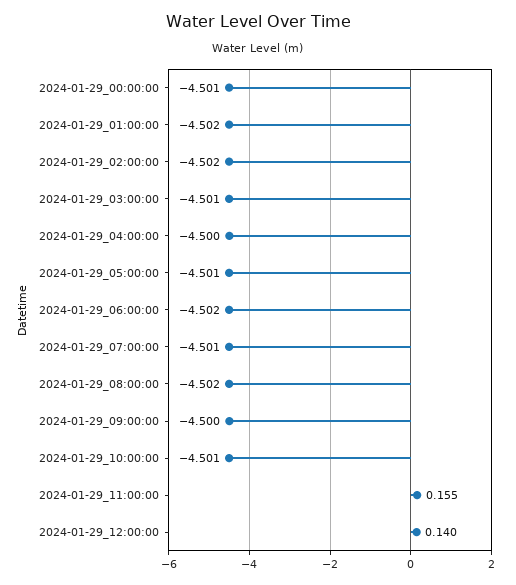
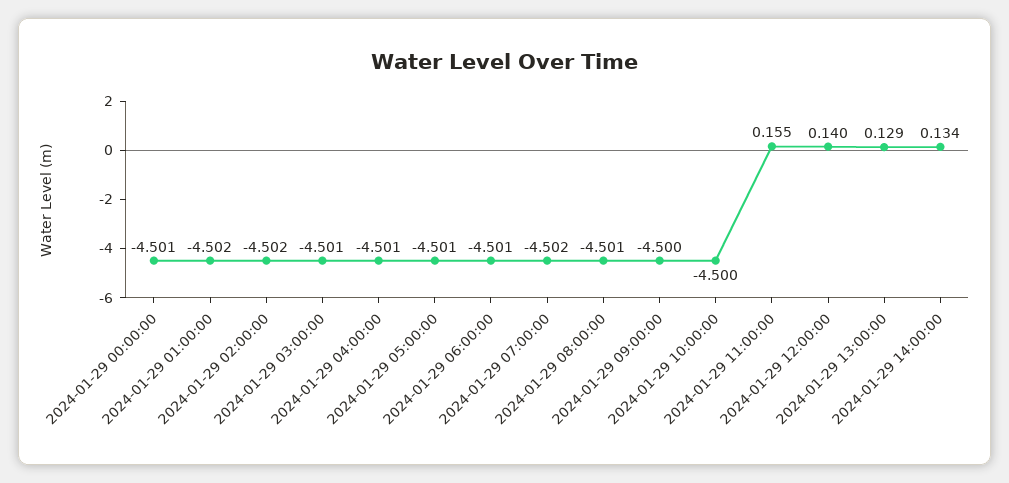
2024-01-29_04:00:00: -4.5 -> -4.501
2024-01-29_06:00:00: -4.502 -> -4.501
2024-01-29_07:00:00: -4.501 -> -4.502
2024-01-29_08:00:00: -4.502 -> -4.501
2024-01-29_10:00:00: -4.501 -> -4.5
2024-01-29 13:00:00: none -> 0.129
2024-01-29 14:00:00: none -> 0.134

